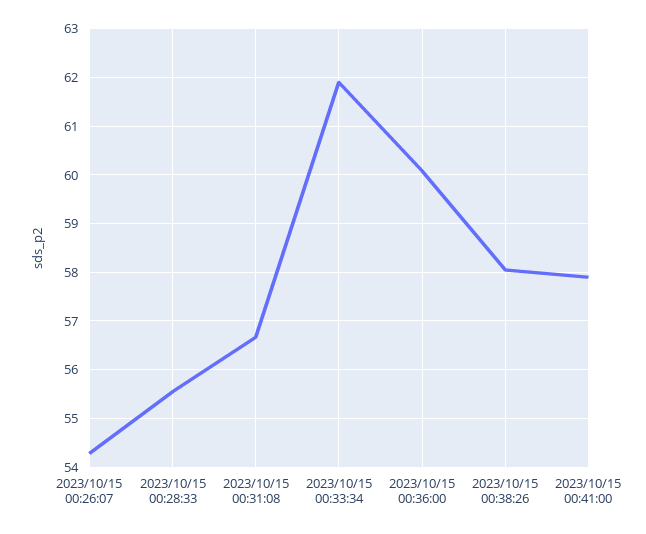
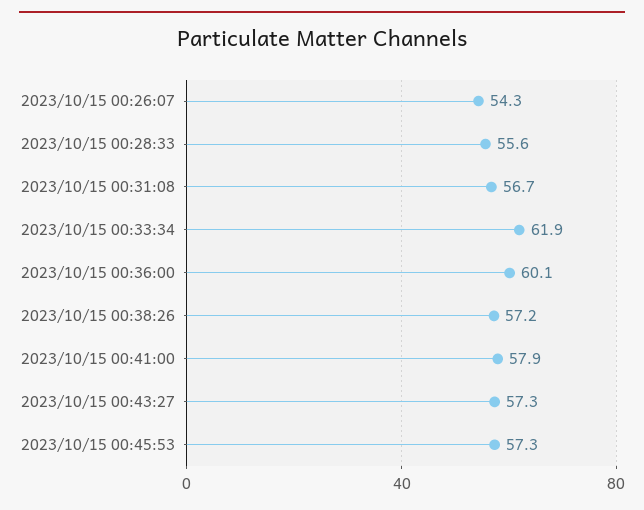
2023/10/15 00:38:26: 58 -> 57.2
2023/10/15 00:43:27: none -> 57.3
2023/10/15 00:45:53: none -> 57.3

